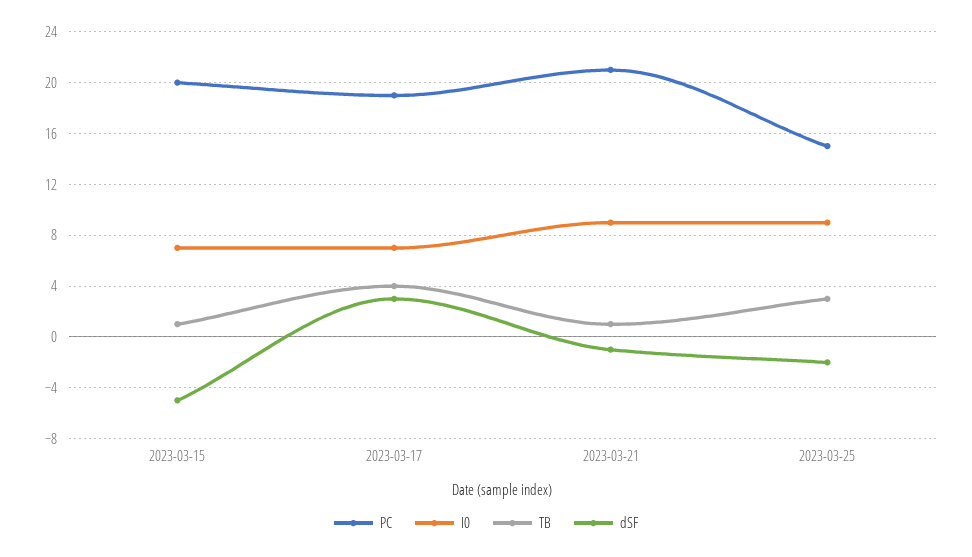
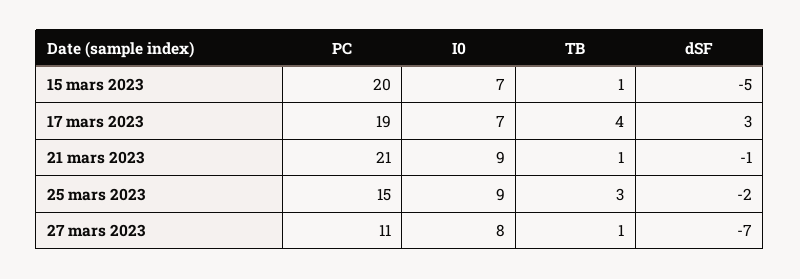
PC, 27 mars 2023: none -> 11
I0, 27 mars 2023: none -> 8
TB, 27 mars 2023: none -> 1
dSF, 27 mars 2023: none -> -7

